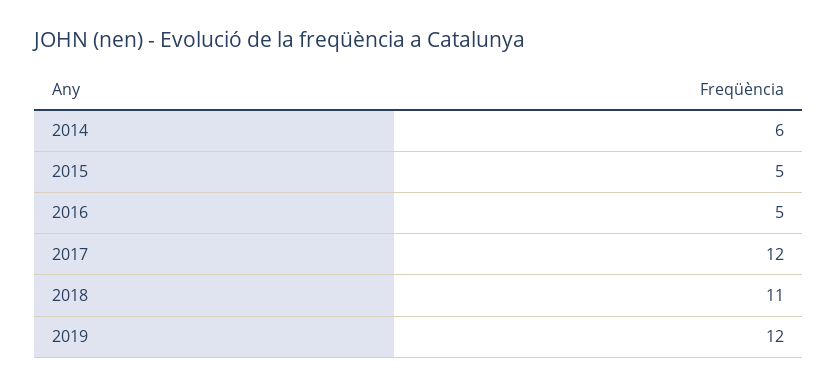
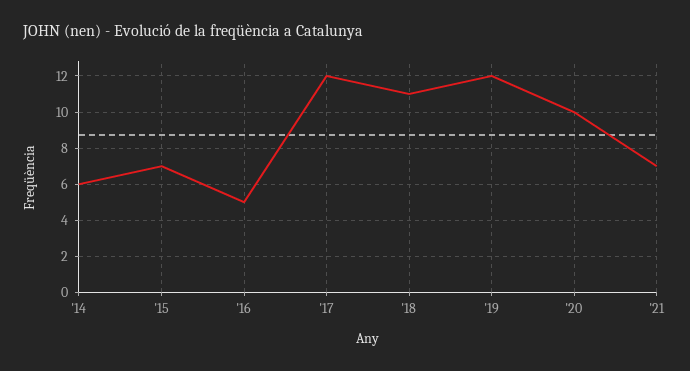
2015: 5 -> 7
'20: none -> 10
'21: none -> 7

